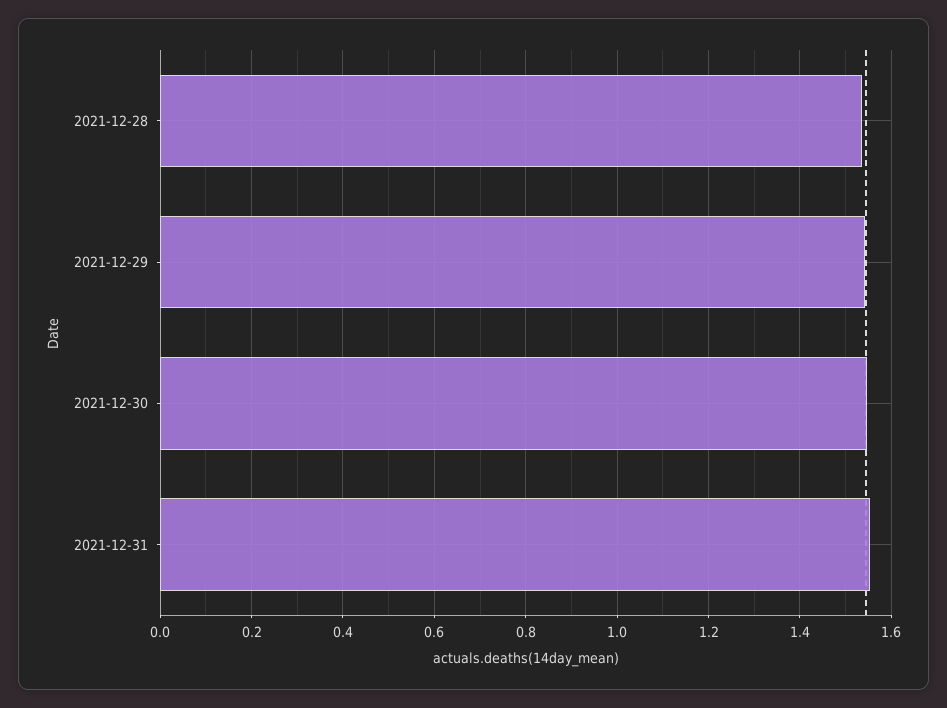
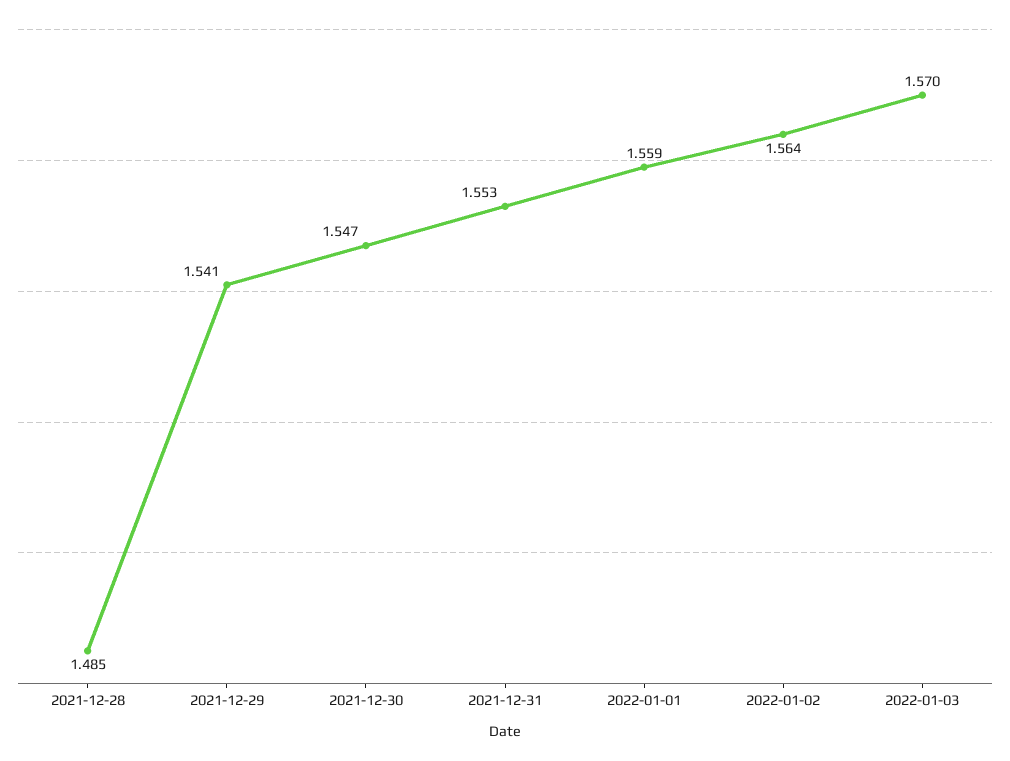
2021-12-28: 1.54 -> 1.485
2022-01-01: none -> 1.559
2022-01-02: none -> 1.564
2022-01-03: none -> 1.57

